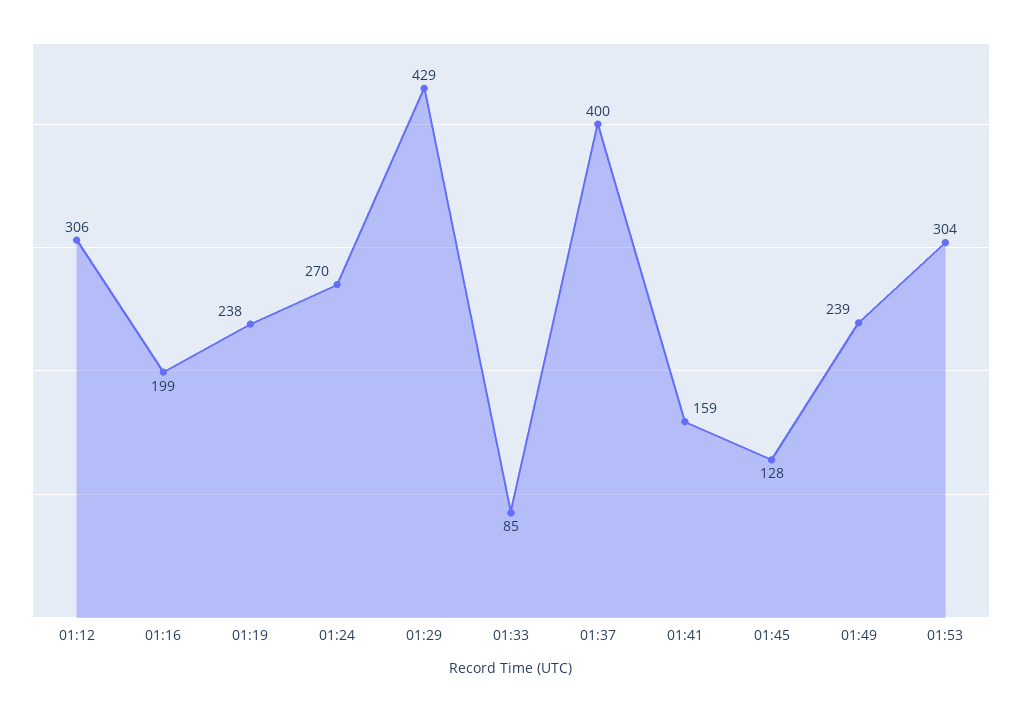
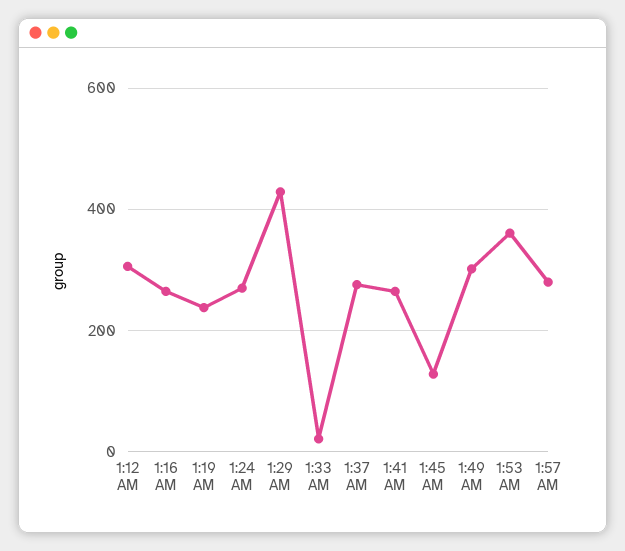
01:16: 199 -> 260
01:33: 85 -> 20
01:37: 400 -> 280
01:41: 159 -> 260
01:49: 239 -> 300
01:53: 304 -> 360
1:57 AM: none -> 280

